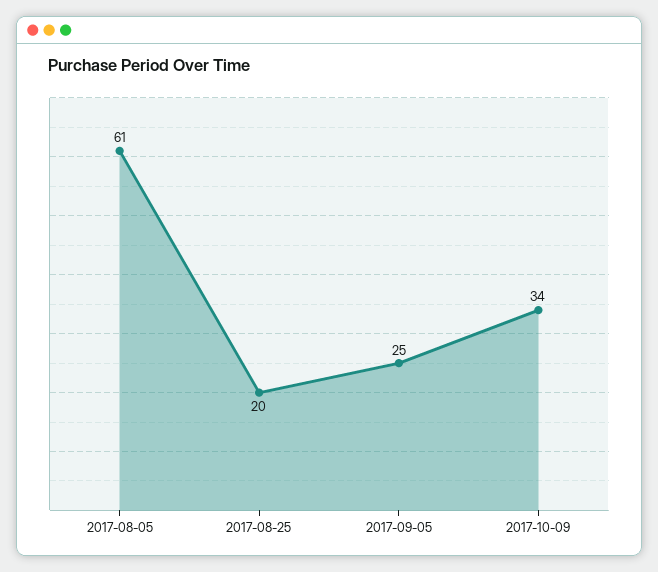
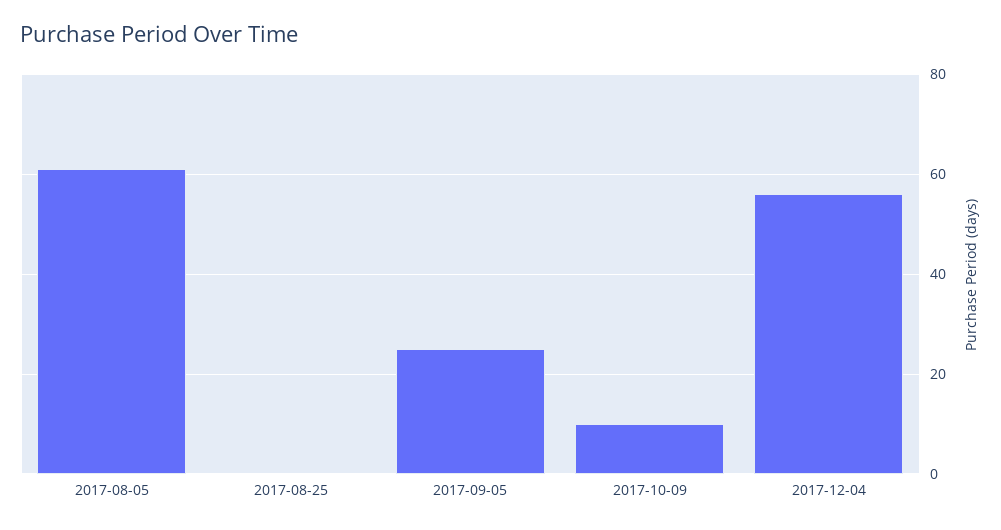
2017-08-25: 20 -> 0
2017-10-09: 34 -> 10
2017-12-04: none -> 55

